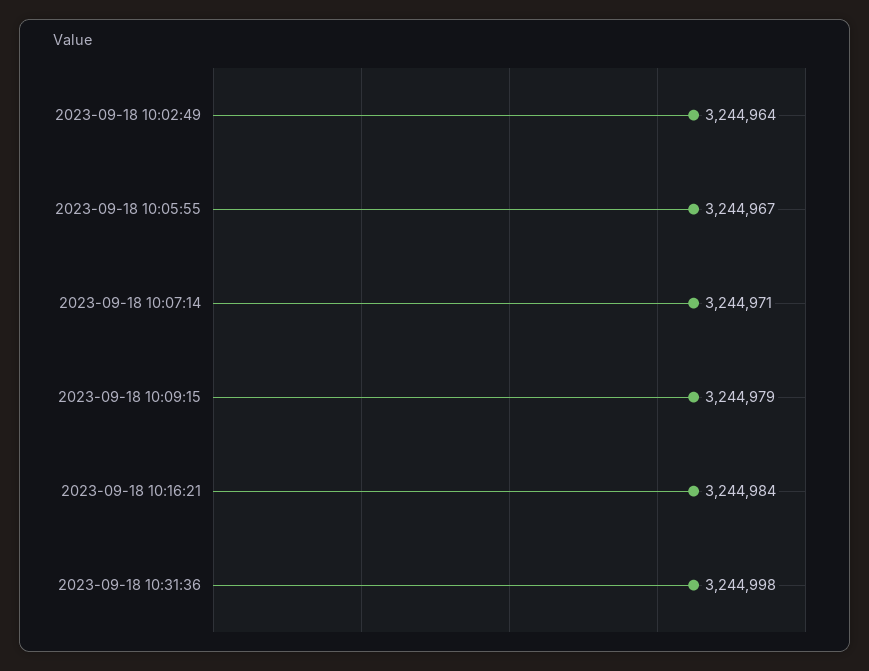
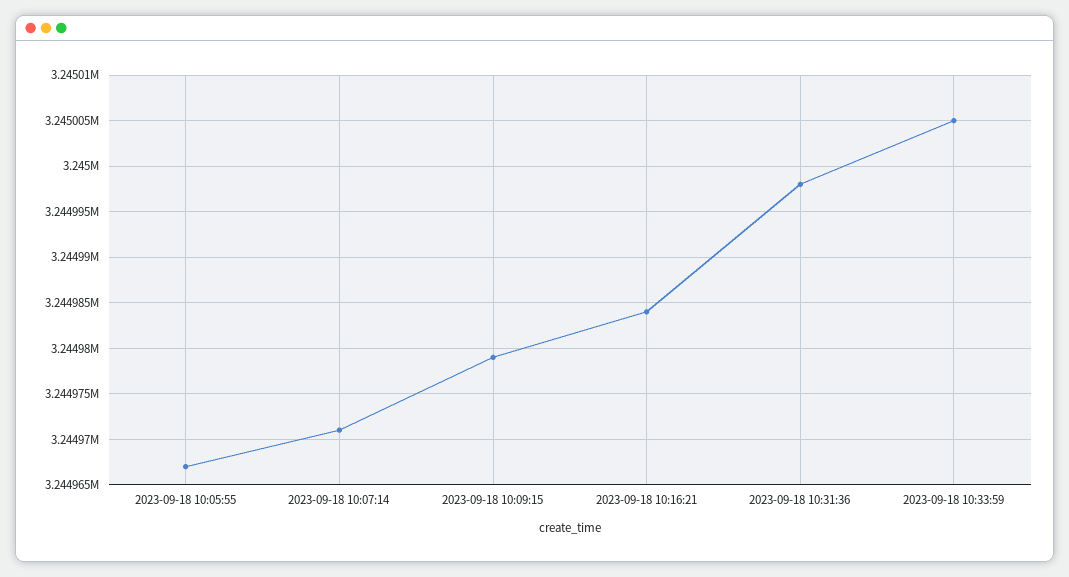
2023-09-18 10:02:49: 3244964 -> none
2023-09-18 10:33:59: none -> 3245005

